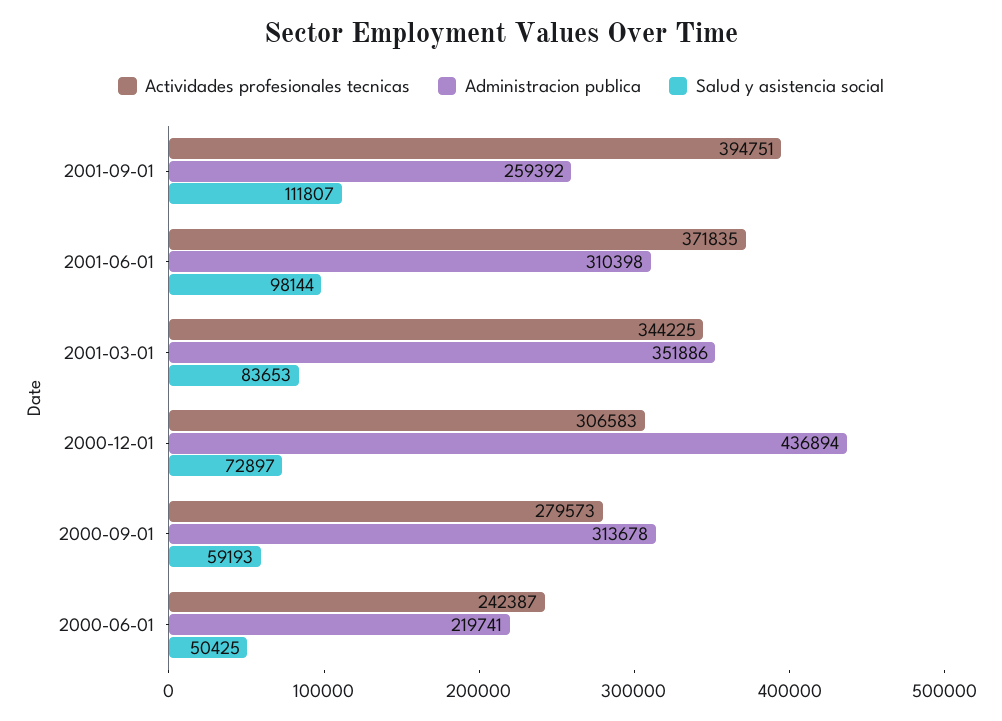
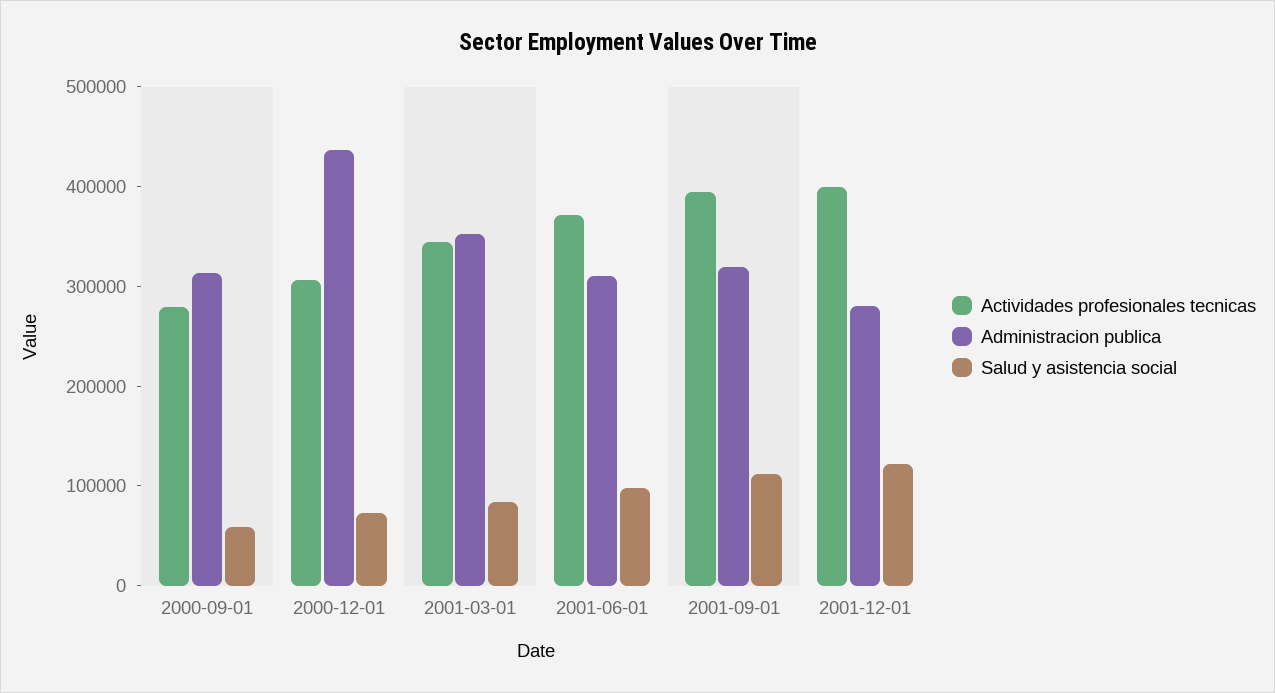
Administracion publica, 2001-09-01: 259392 -> 320000
Actividades profesionales tecnicas, 2000-06-01: 242387 -> none
Administracion publica, 2000-06-01: 219741 -> none
Salud y asistencia social, 2000-06-01: 50425 -> none
Actividades profesionales tecnicas, 2001-12-01: none -> 400000
Administracion publica, 2001-12-01: none -> 280000
Salud y asistencia social, 2001-12-01: none -> 120000

